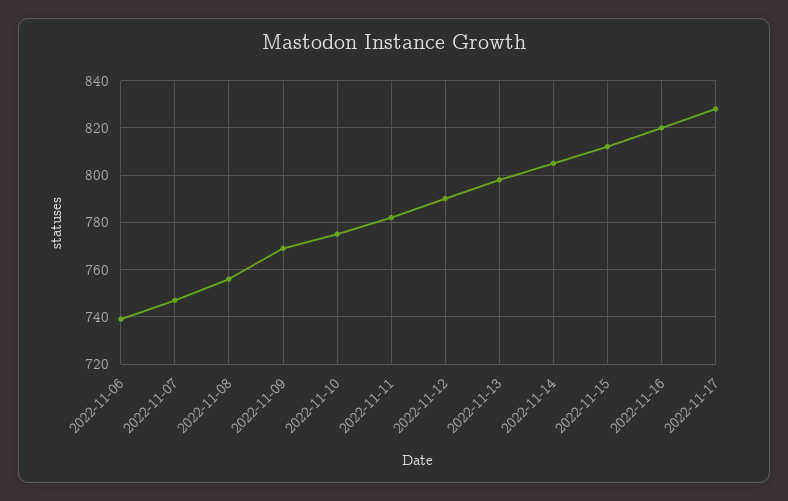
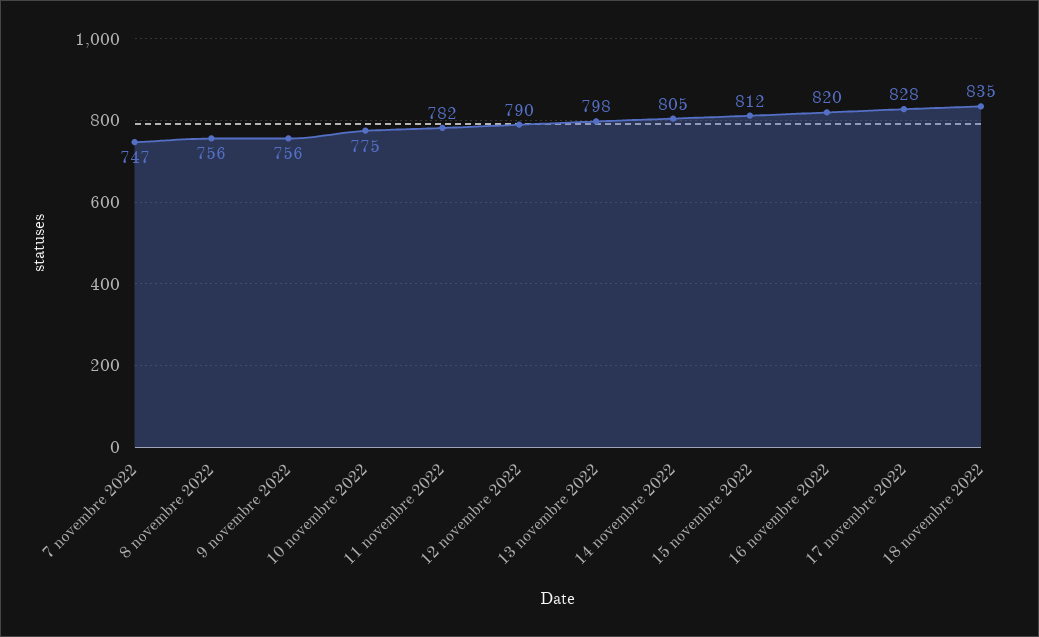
2022-11-06: 740 -> none
2022-11-09: 770 -> 756
18 novembre 2022: none -> 835

